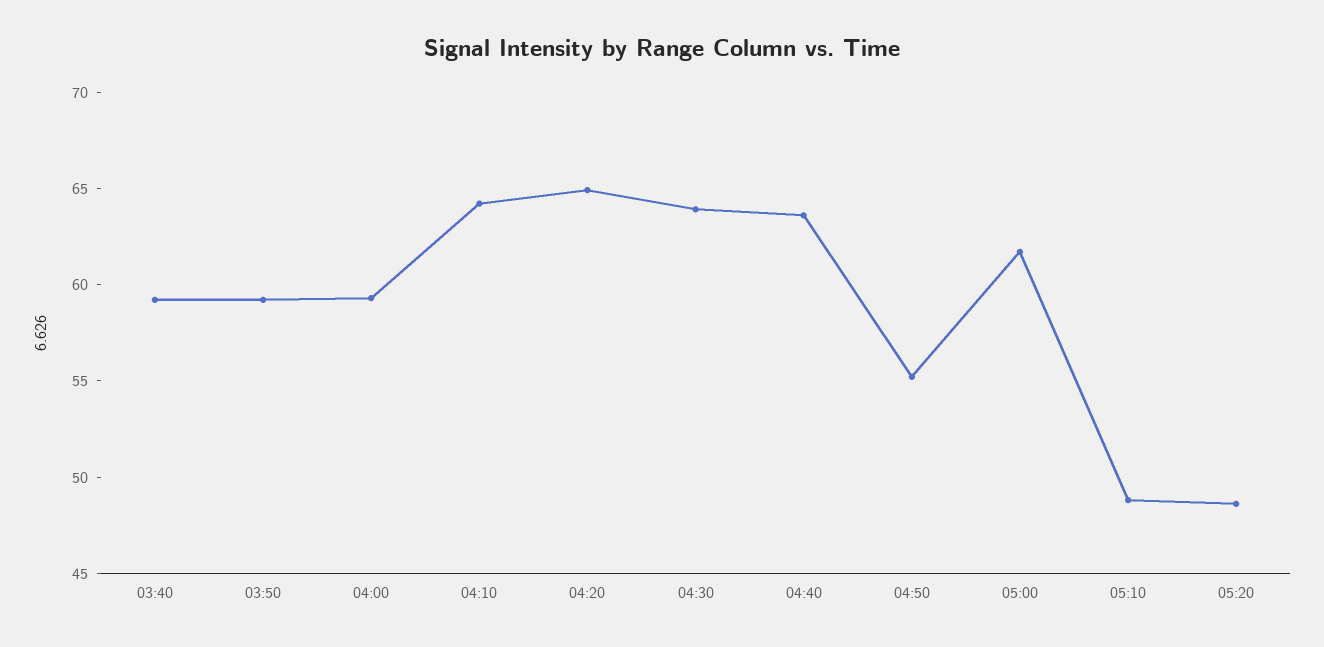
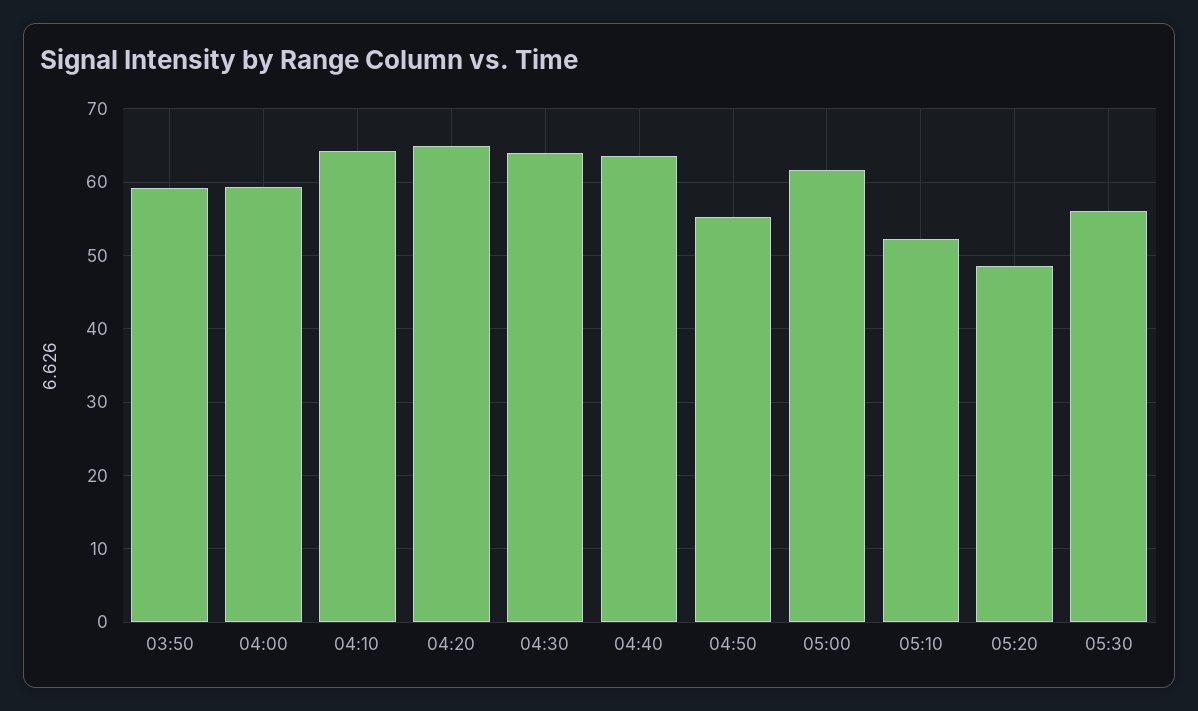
03:40: 59 -> none
05:10: 49 -> 52
05:30: none -> 56

